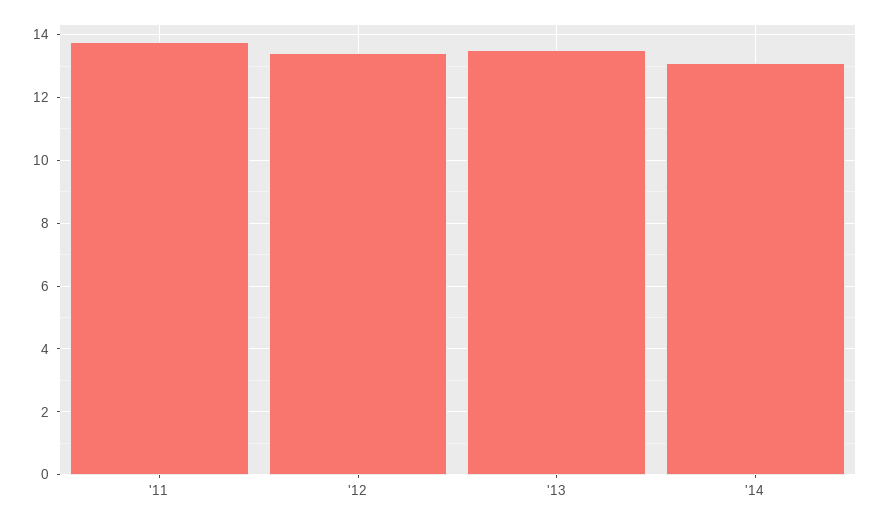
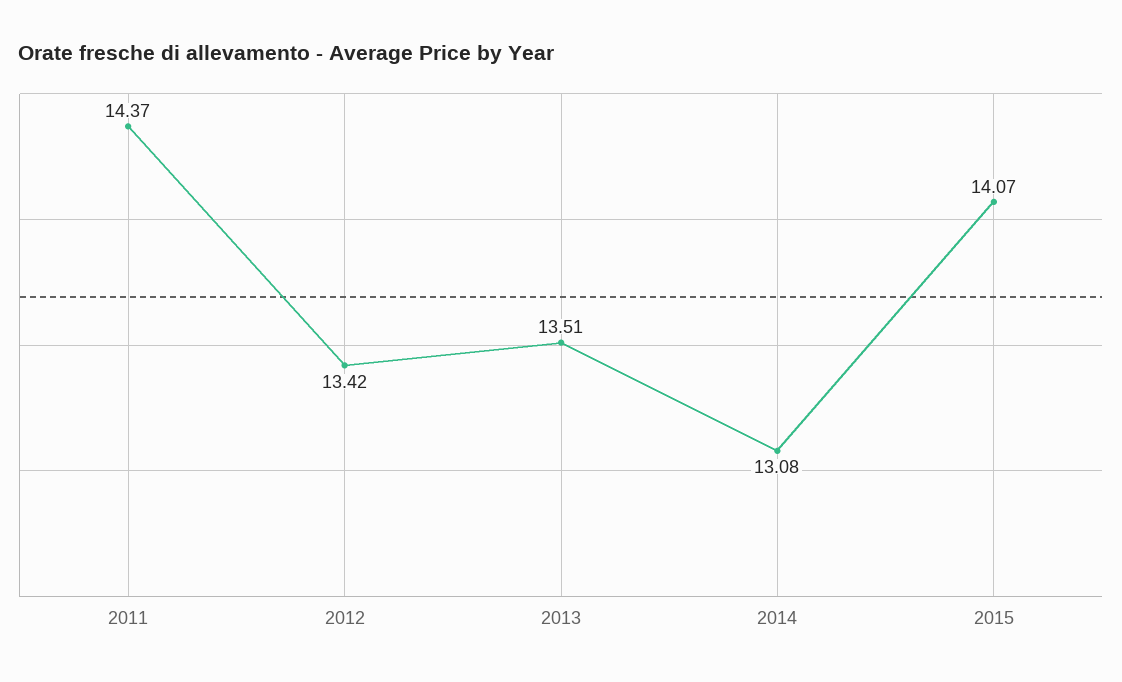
'11: 13.8 -> 14.37
2015: none -> 14.07

